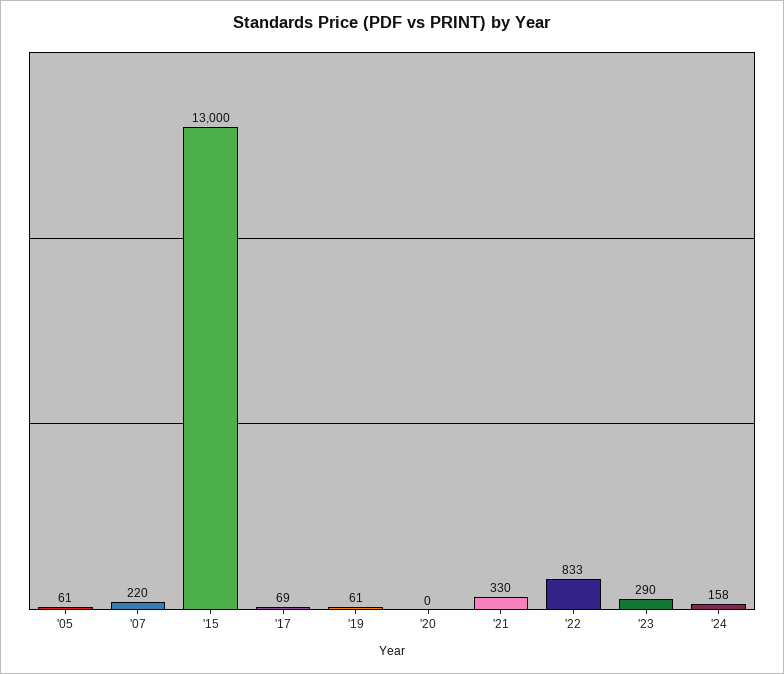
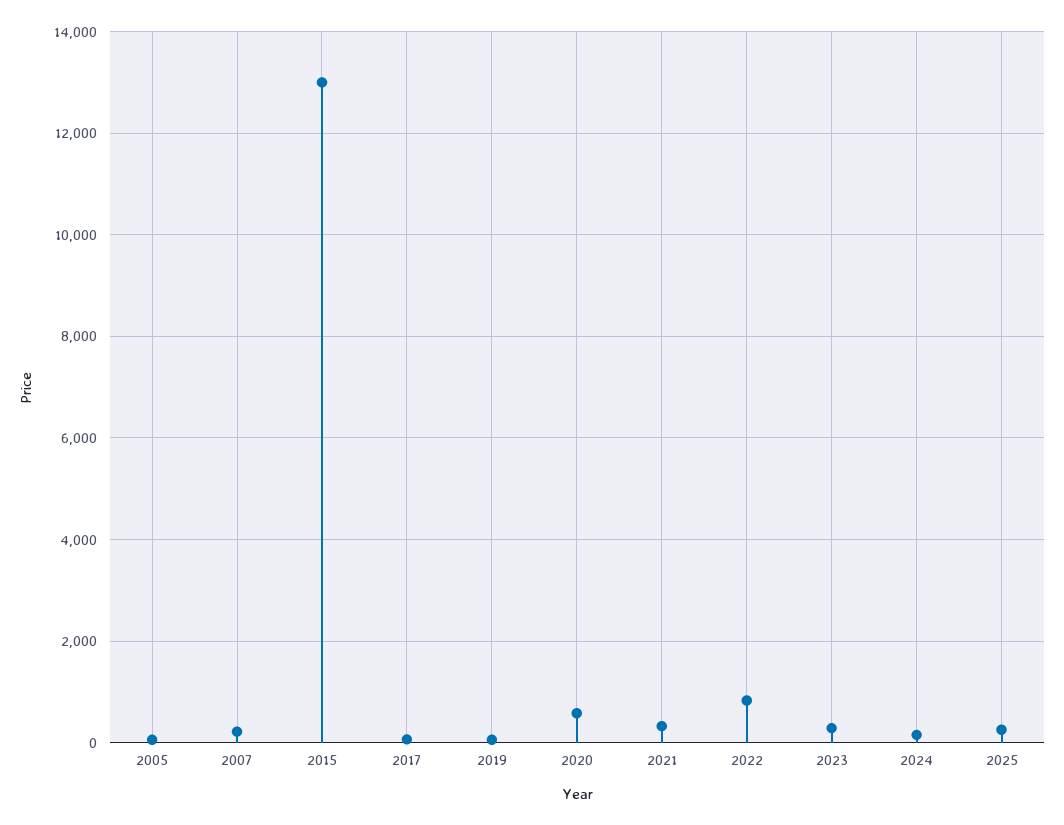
'20: 0 -> 600
2025: none -> 200

